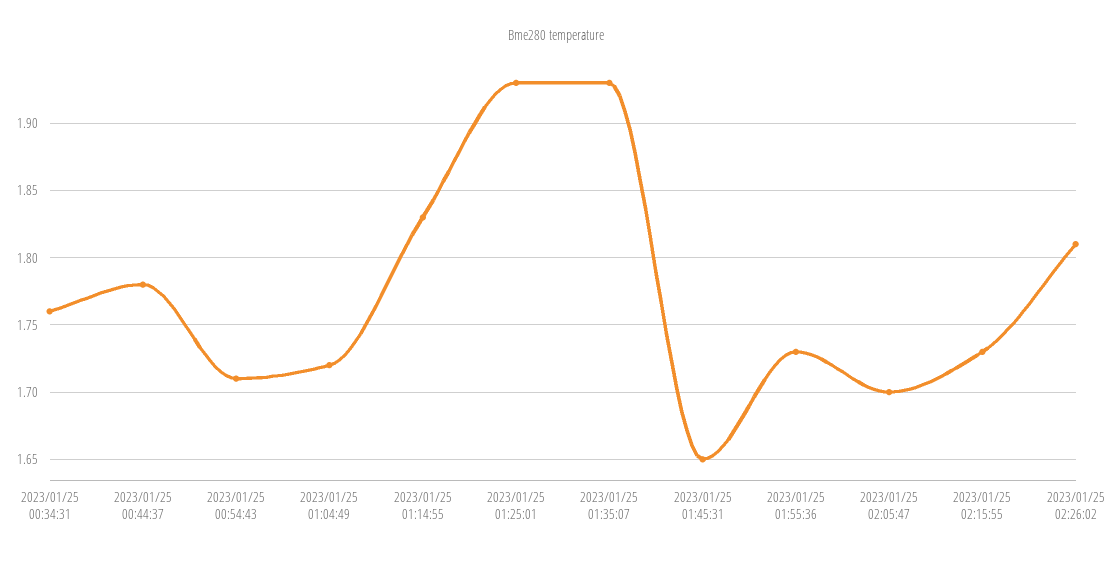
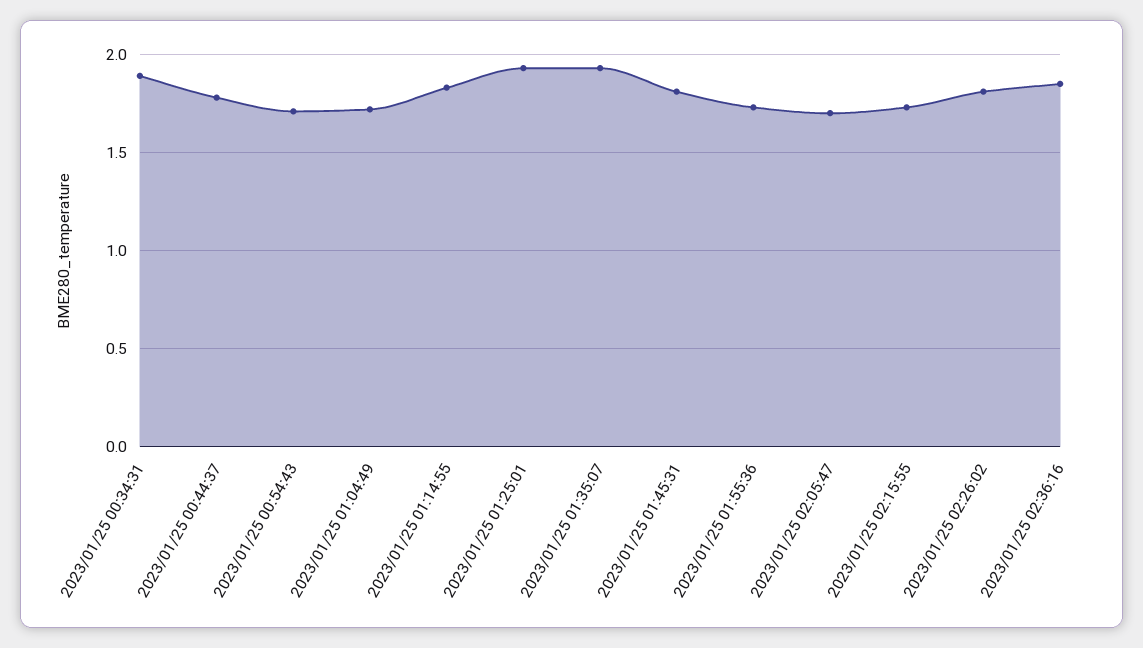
2023/01/25 00:34:31: 1.76 -> 1.9
2023/01/25 01:45:31: 1.65 -> 1.8
2023/01/25 02:36:16: none -> 1.85

